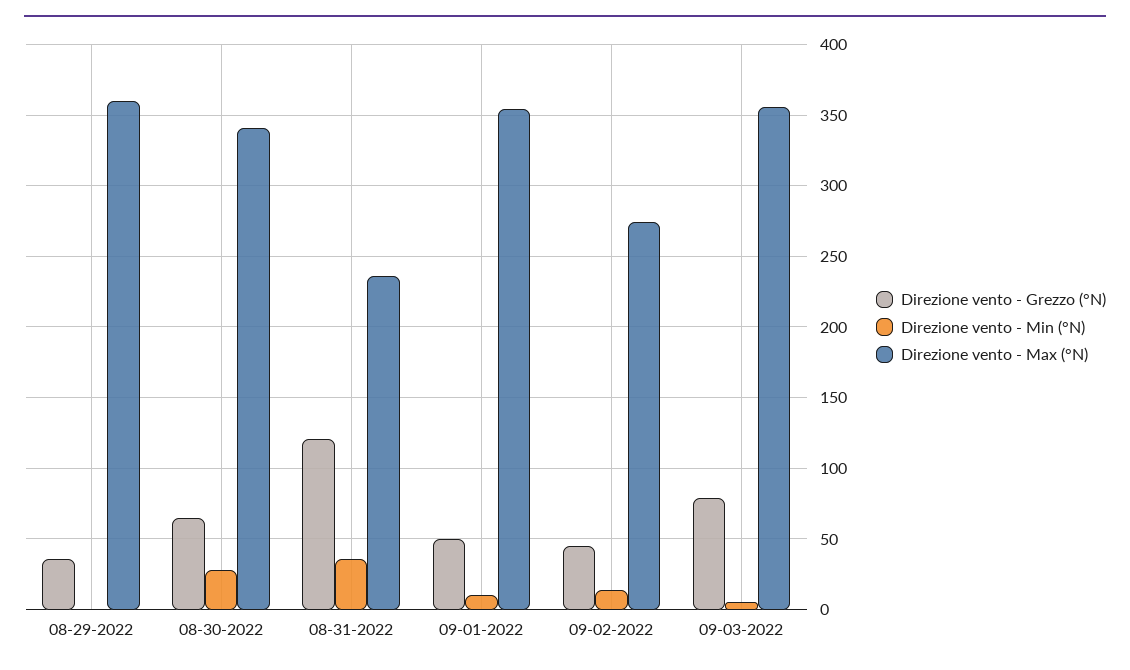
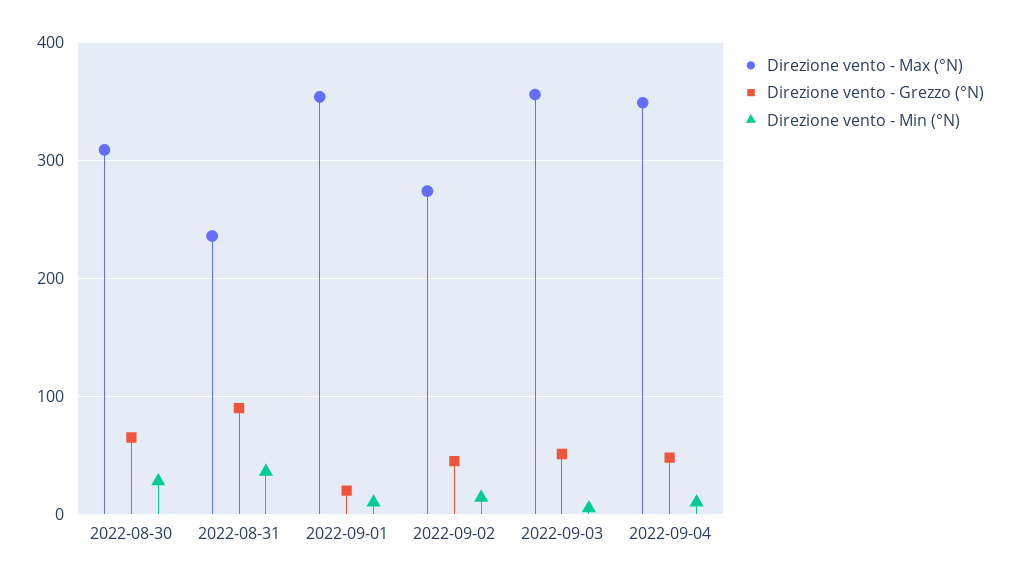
Direzione vento - Grezzo (°N), 08-29-2022: 35 -> none
Direzione vento - Min (°N), 08-29-2022: 0 -> none
Direzione vento - Max (°N), 08-29-2022: 360 -> none
Direzione vento - Max (°N), 08-30-2022: 340 -> 310
Direzione vento - Grezzo (°N), 08-31-2022: 120 -> 90
Direzione vento - Grezzo (°N), 09-01-2022: 50 -> 20
Direzione vento - Grezzo (°N), 09-03-2022: 80 -> 50
Direzione vento - Max (°N), 2022-09-04: none -> 350
Direzione vento - Grezzo (°N), 2022-09-04: none -> 50
Direzione vento - Min (°N), 2022-09-04: none -> 10

